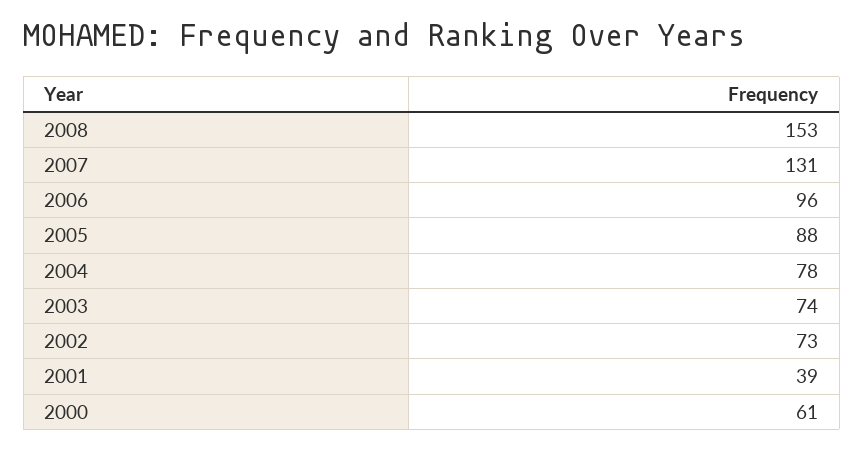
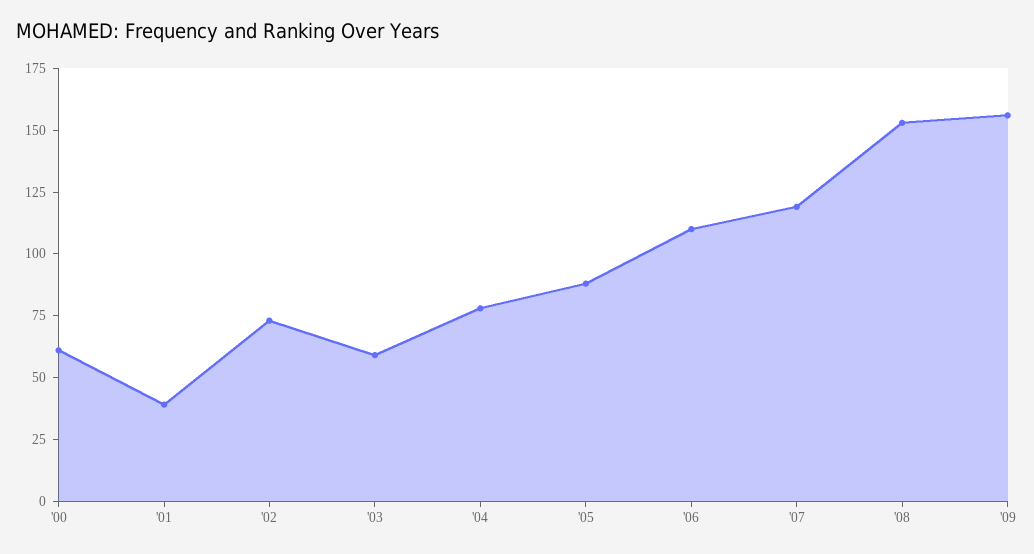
2007: 131 -> 120
2006: 96 -> 110
2003: 74 -> 60
'09: none -> 155

